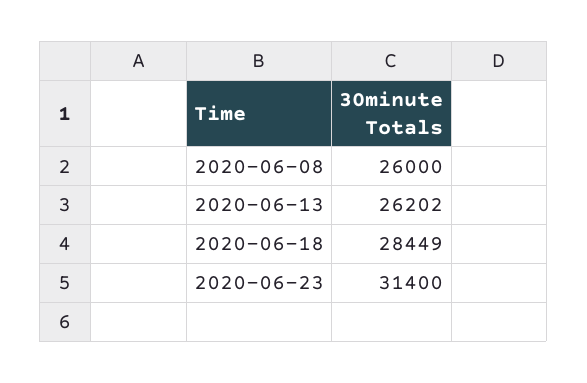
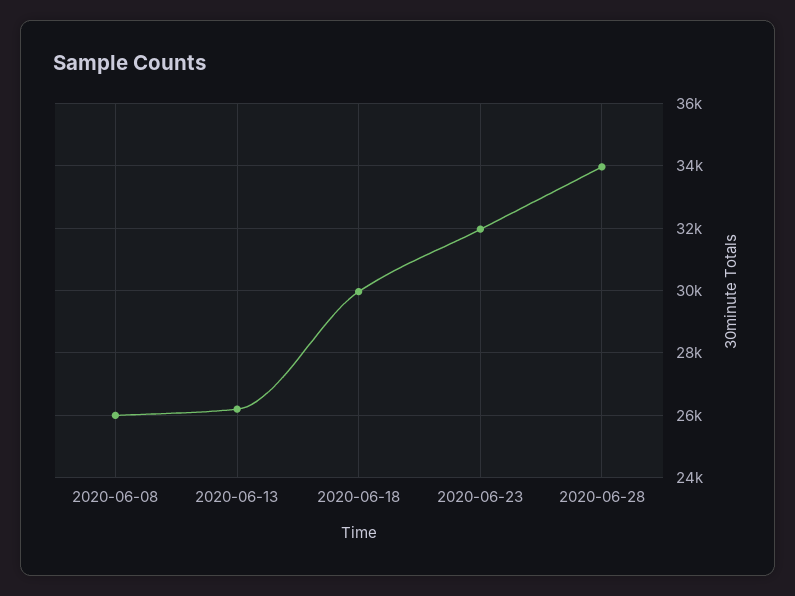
2020-06-18: 28449 -> 30000
2020-06-23: 31400 -> 32000
2020-06-28: none -> 34000

